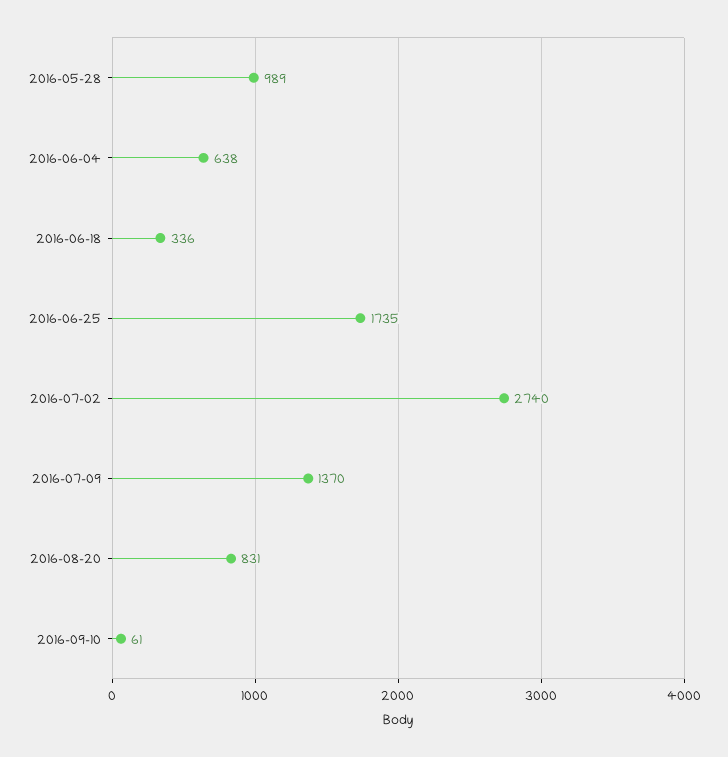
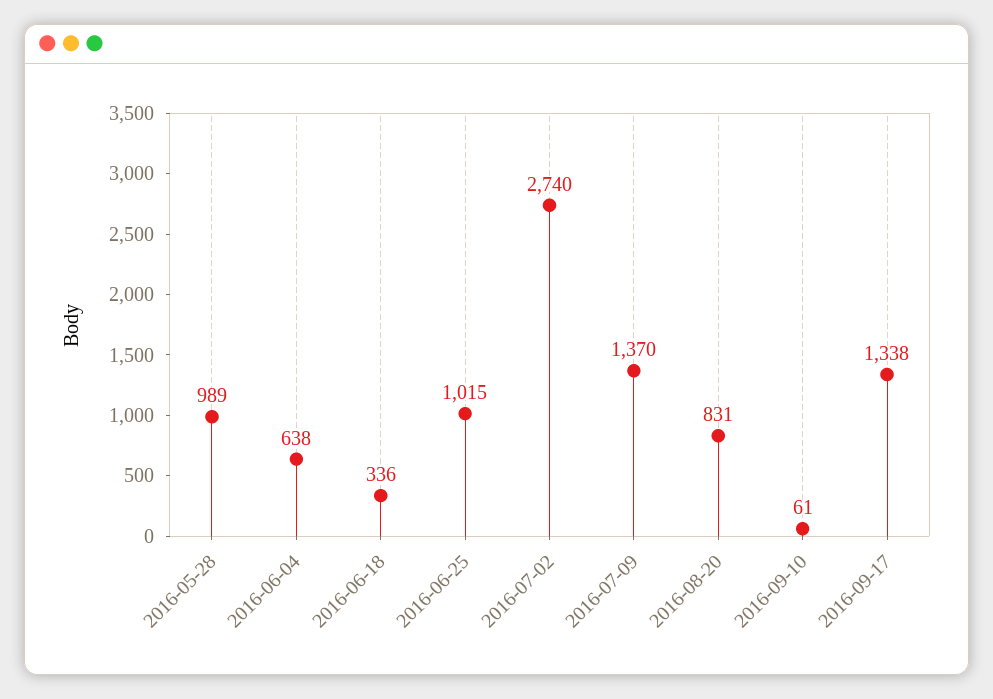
2016-06-25: 1735 -> 1015
2016-09-17: none -> 1338

